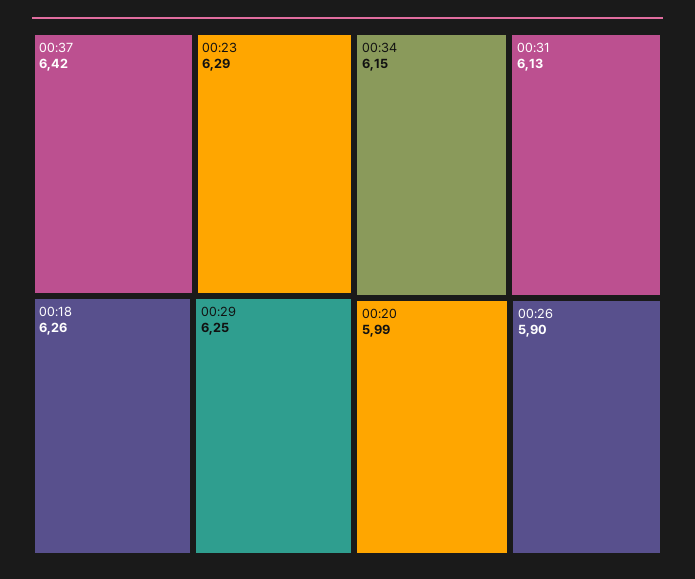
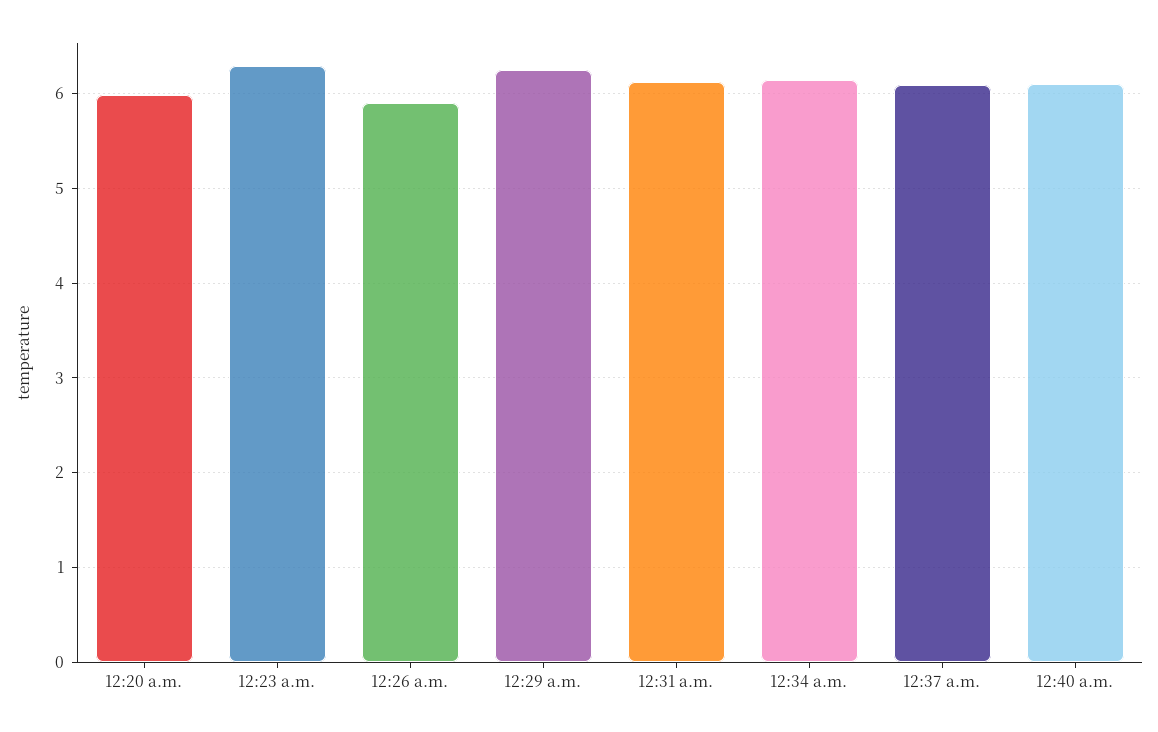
00:37: 6.42 -> 6.1
00:18: 6.26 -> none
12:40 a.m.: none -> 6.1

